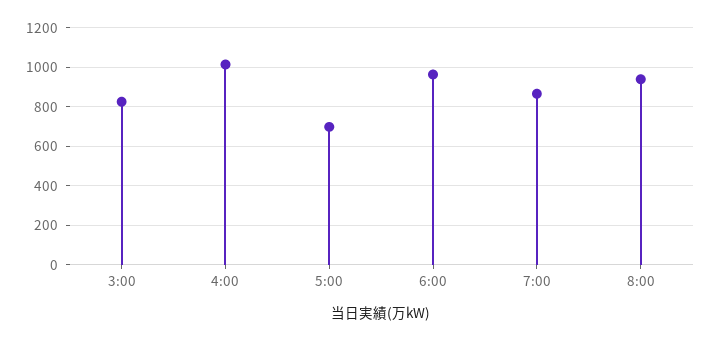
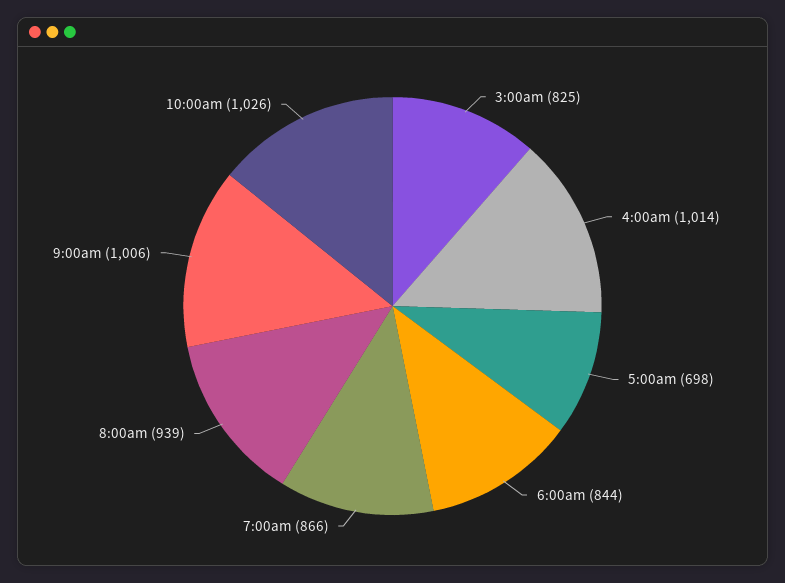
6:00: 950 -> 844
9:00am: none -> 1006
10:00am: none -> 1026

